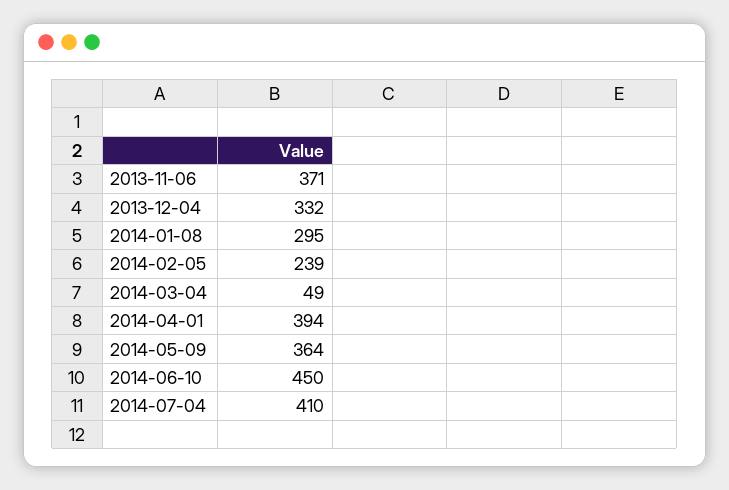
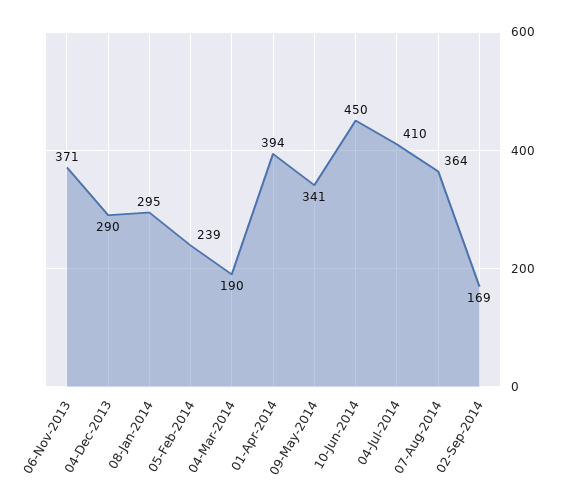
2013-12-04: 332 -> 290
2014-03-04: 49 -> 190
2014-05-09: 364 -> 341
07-Aug-2014: none -> 364
02-Sep-2014: none -> 169

